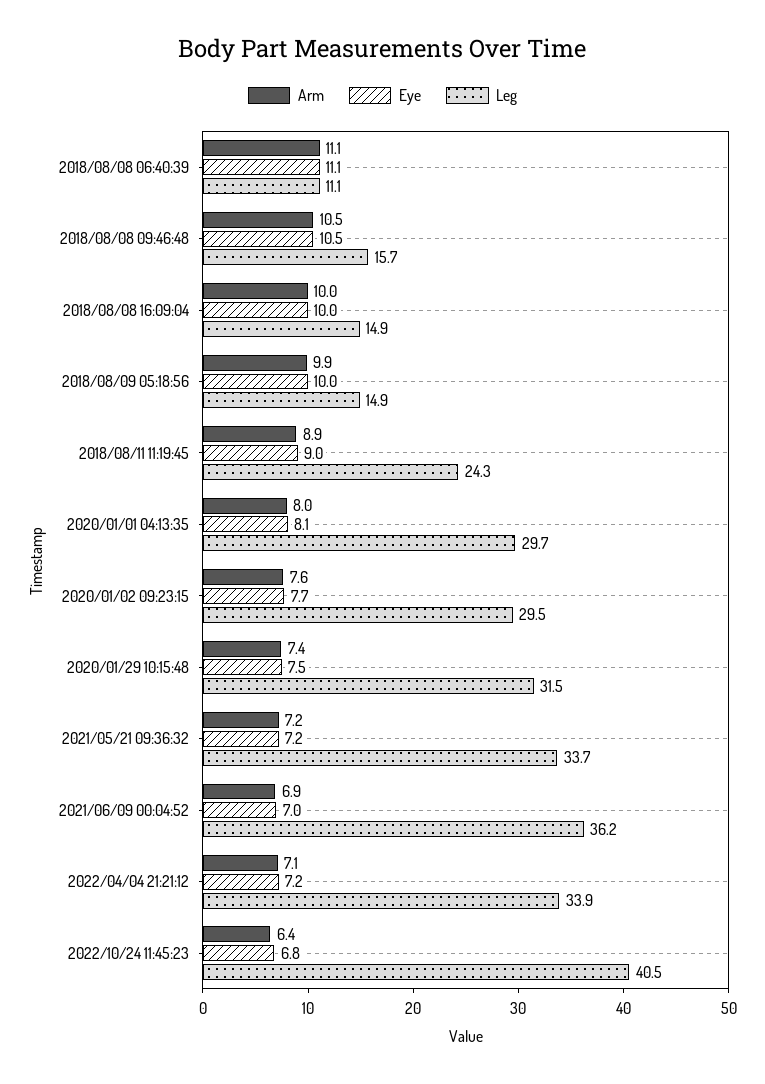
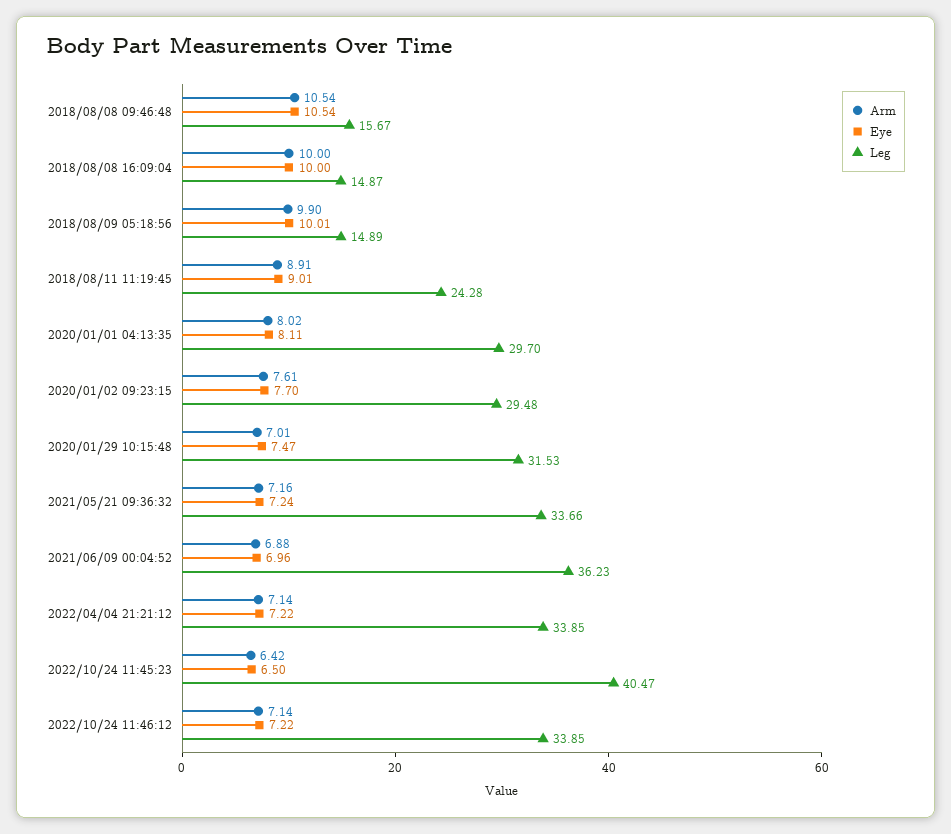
Arm, 2018/08/08 06:40:39: 11.1 -> none
Eye, 2018/08/08 06:40:39: 11.1 -> none
Leg, 2018/08/08 06:40:39: 11.1 -> none
Arm, 2020/01/29 10:15:48: 7.4 -> 7.01
Eye, 2022/10/24 11:45:23: 6.8 -> 6.5
Arm, 2022/10/24 11:46:12: none -> 7.14
Eye, 2022/10/24 11:46:12: none -> 7.22
Leg, 2022/10/24 11:46:12: none -> 33.85

